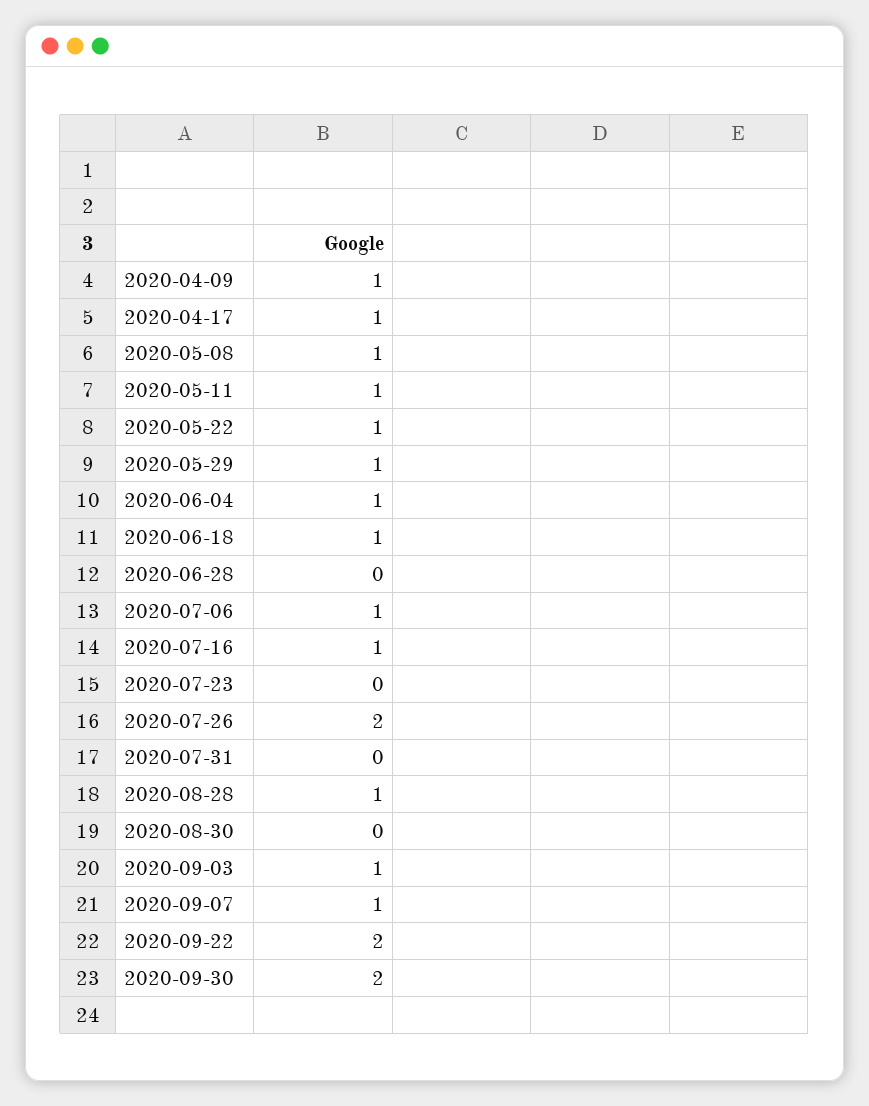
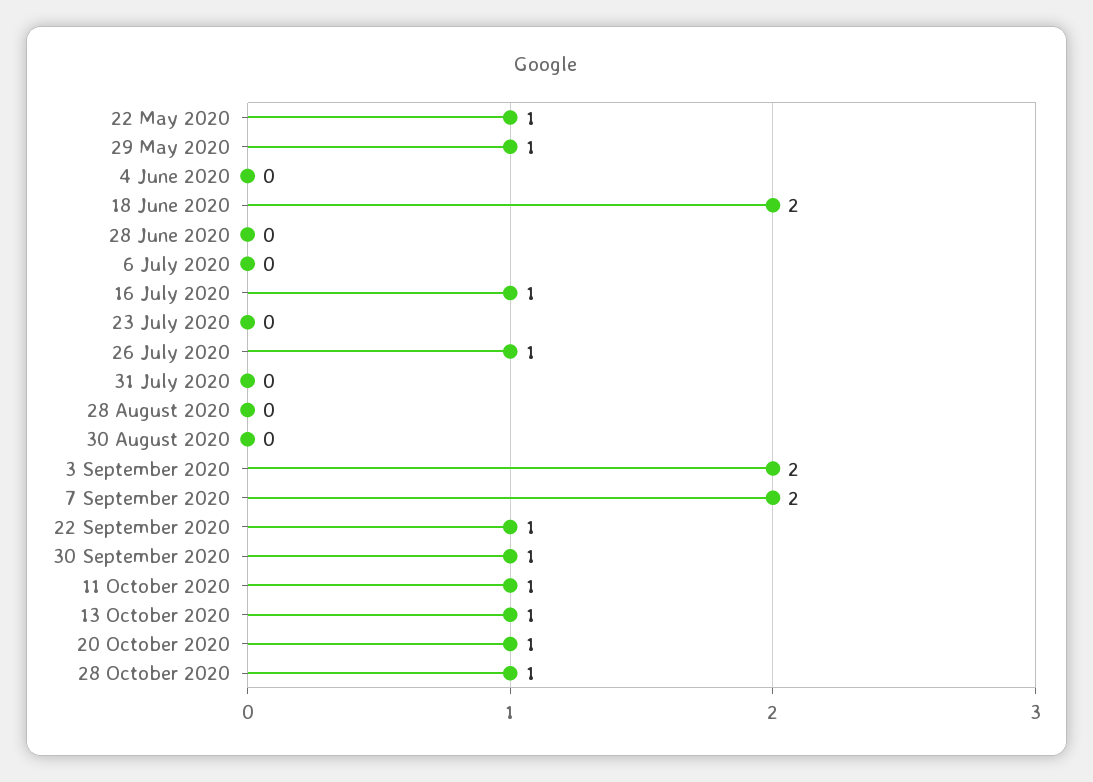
2020-04-09: 1 -> none
2020-04-17: 1 -> none
2020-05-08: 1 -> none
2020-05-11: 1 -> none
2020-06-04: 1 -> 0
2020-06-18: 1 -> 2
2020-07-06: 1 -> 0
2020-07-26: 2 -> 1
2020-08-28: 1 -> 0
2020-09-03: 1 -> 2
2020-09-07: 1 -> 2
2020-09-22: 2 -> 1
2020-09-30: 2 -> 1
11 October 2020: none -> 1
13 October 2020: none -> 1
20 October 2020: none -> 1
28 October 2020: none -> 1

